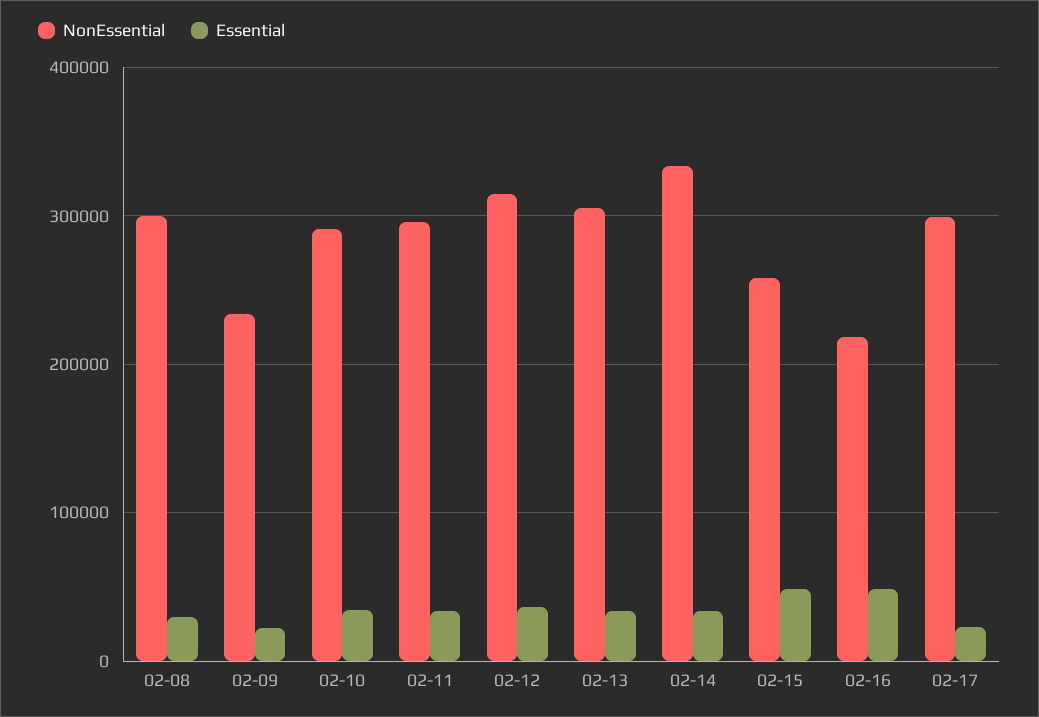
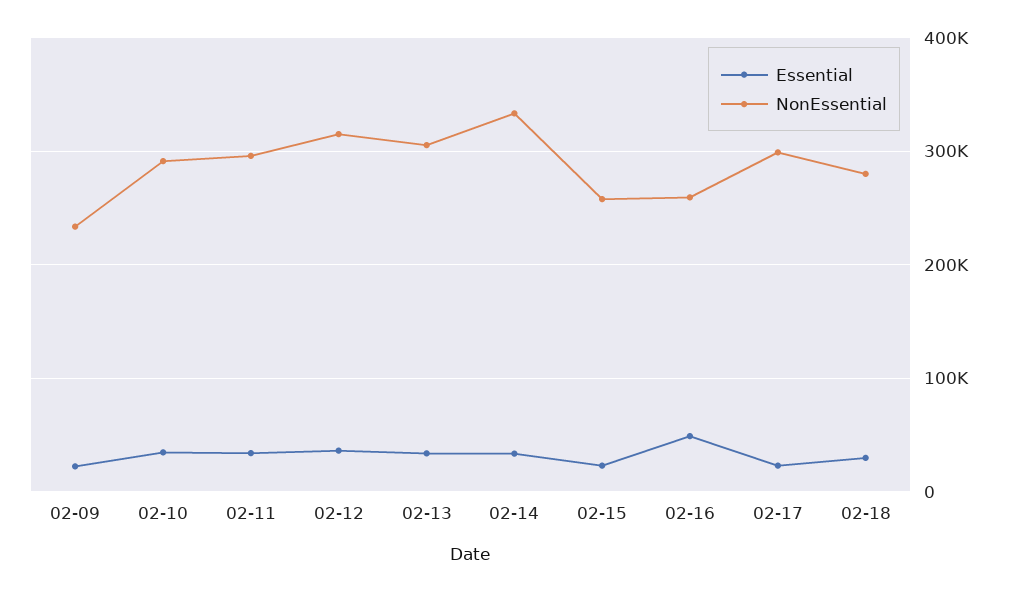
NonEssential, 02-08: 300000 -> none
Essential, 02-08: 30000 -> none
Essential, 02-15: 50000 -> 20000
NonEssential, 02-16: 220000 -> 260000
Essential, 02-18: none -> 30000
NonEssential, 02-18: none -> 280000

